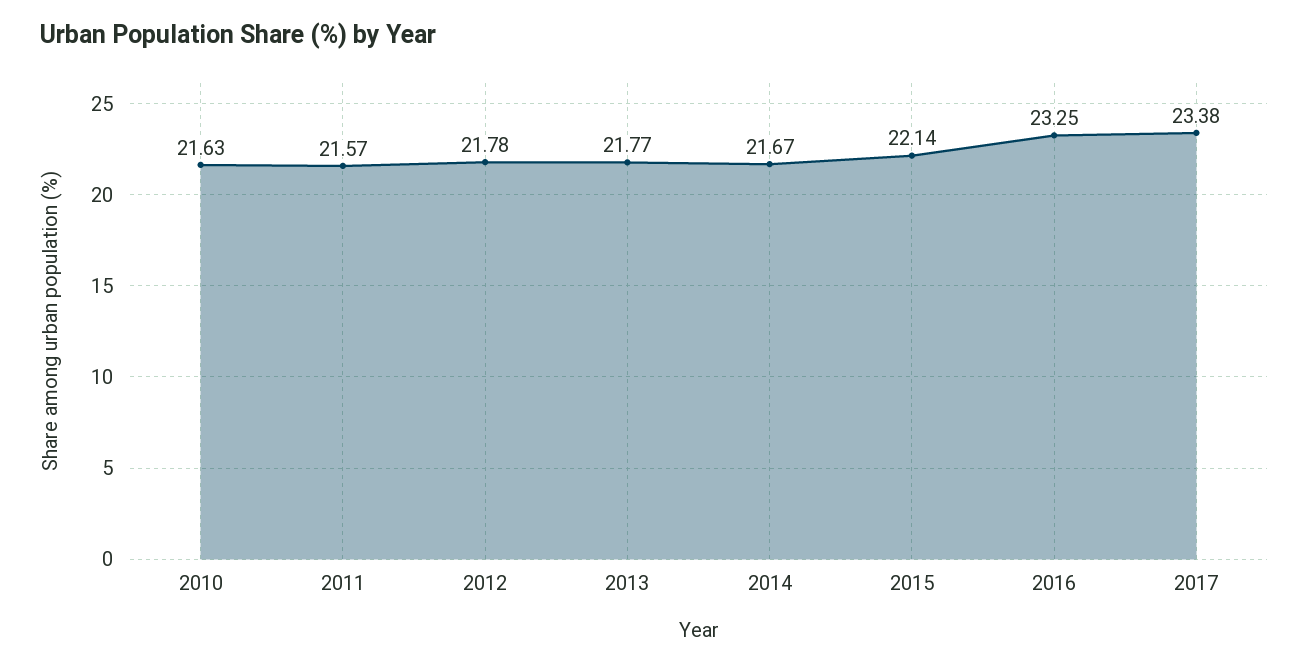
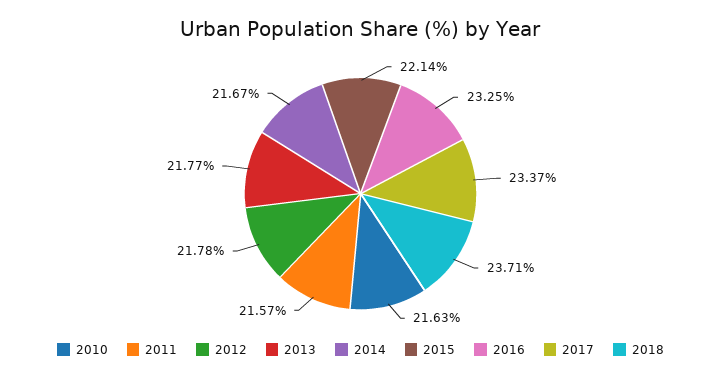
2017: 23.38 -> 23.37
2018: none -> 23.71

